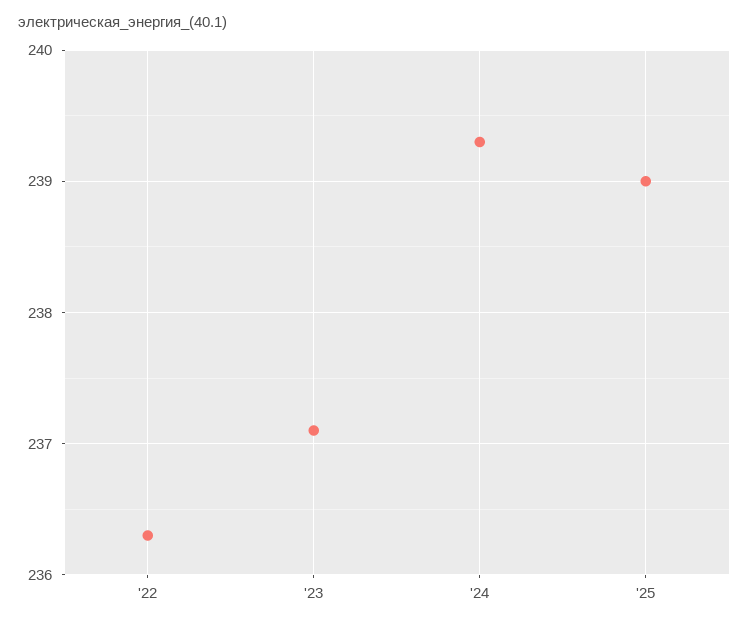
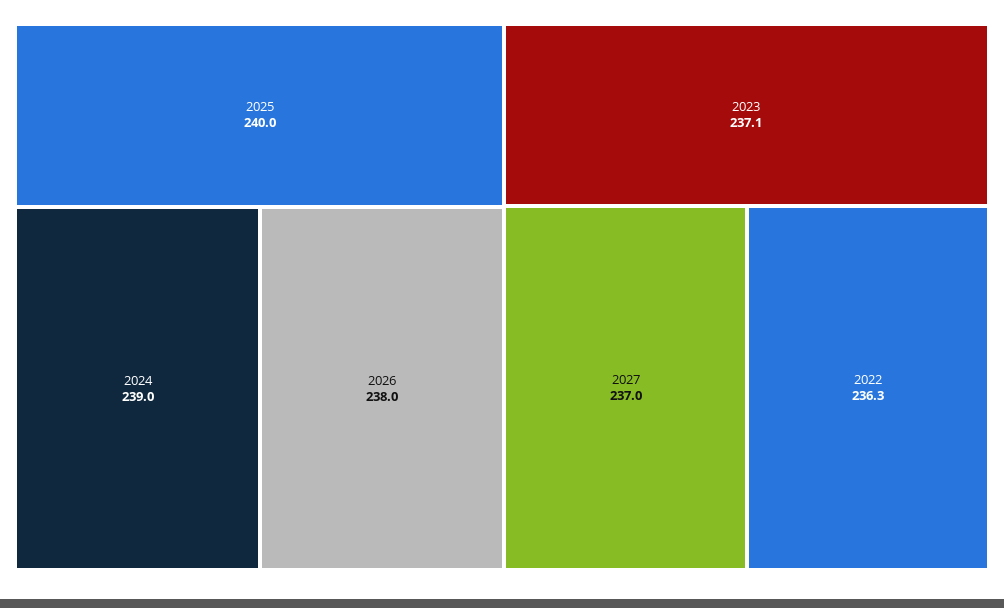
'24: 239.3 -> 239
'25: 239 -> 240
2026: none -> 238
2027: none -> 237

